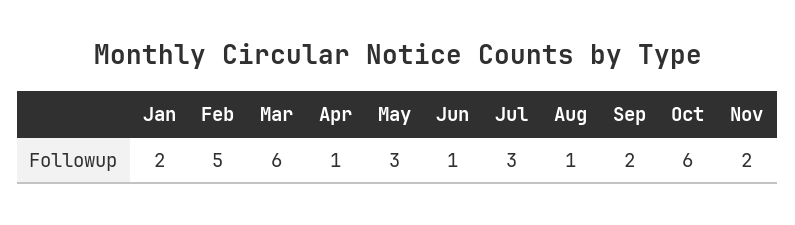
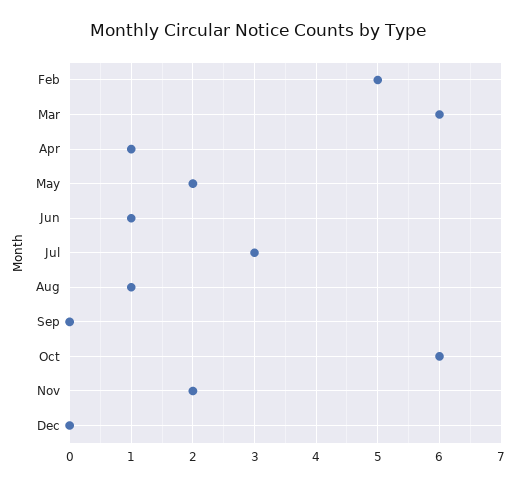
Jan: 2 -> none
May: 3 -> 2
Sep: 2 -> 0
Dec: none -> 0

